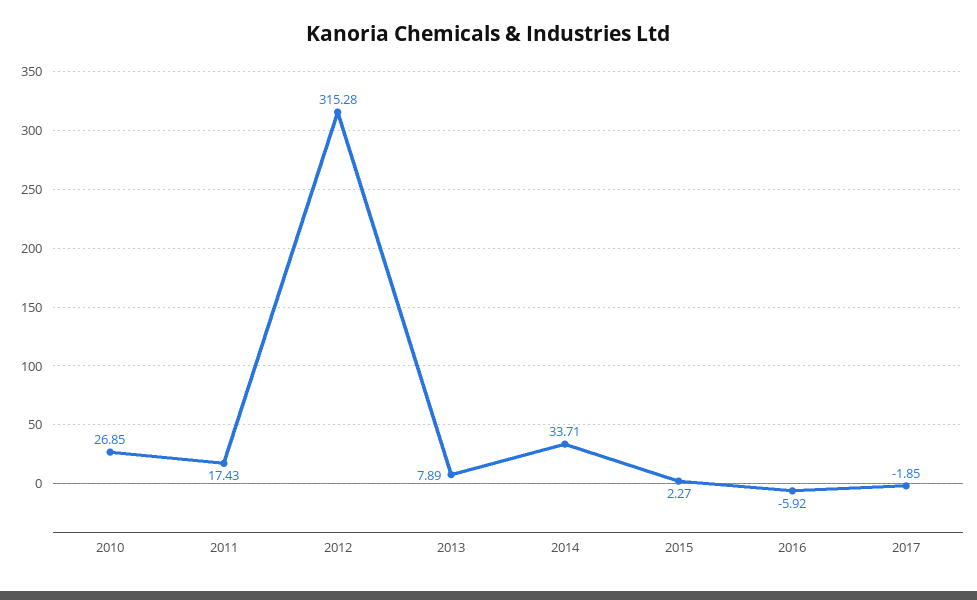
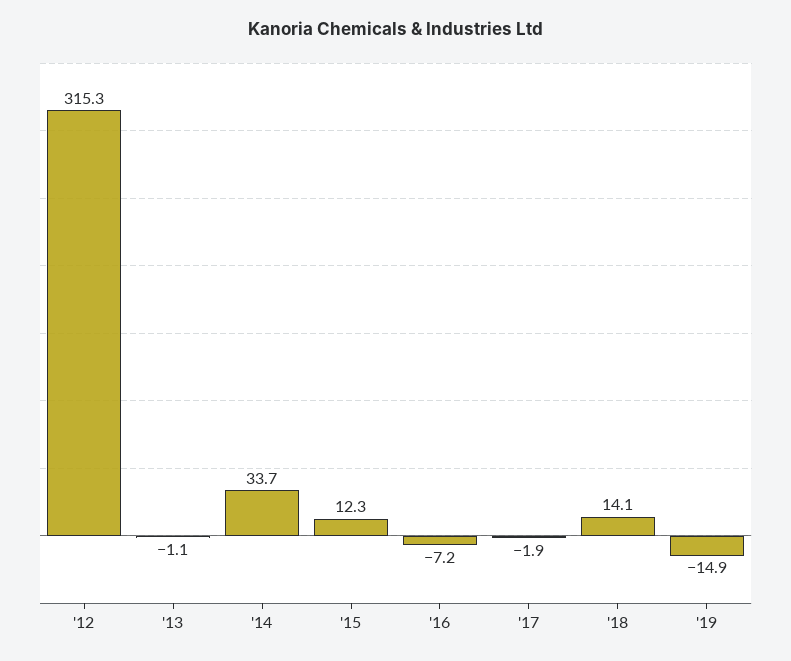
2010: 26.85 -> none
2011: 17.43 -> none
2013: 7.89 -> -1.1
2015: 2.27 -> 12.3
2016: -5.92 -> -7.2
'18: none -> 14.1
'19: none -> -14.9

